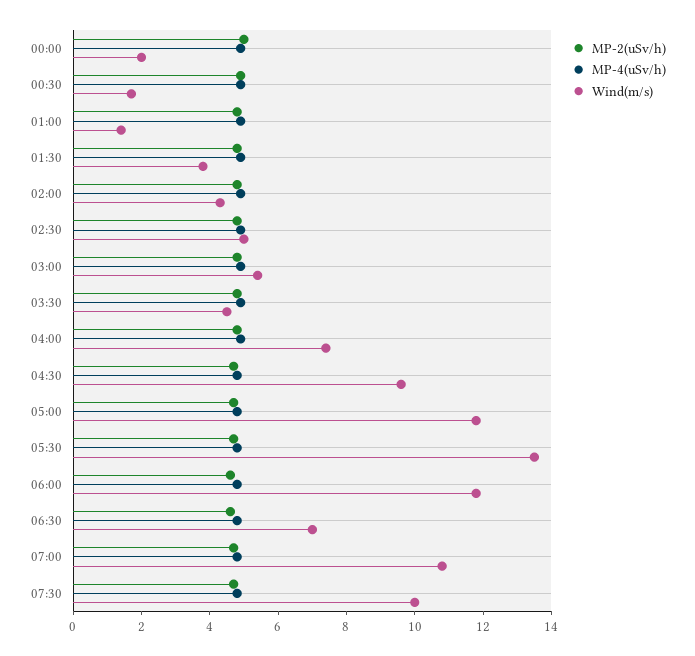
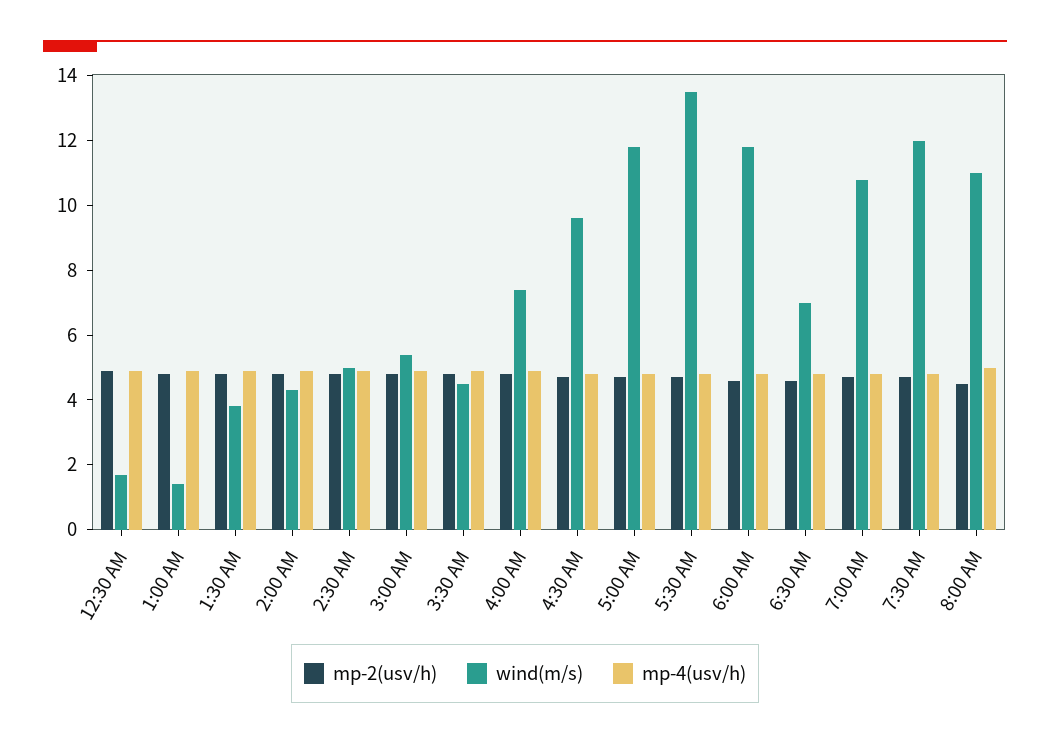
MP-2(uSv/h), 00:00: 5 -> none
MP-4(uSv/h), 00:00: 5 -> none
Wind(m/s), 00:00: 2 -> none
Wind(m/s), 07:30: 10 -> 12
MP-2(uSv/h), 8:00 AM: none -> 4.5
Wind(m/s), 8:00 AM: none -> 11
MP-4(uSv/h), 8:00 AM: none -> 5

